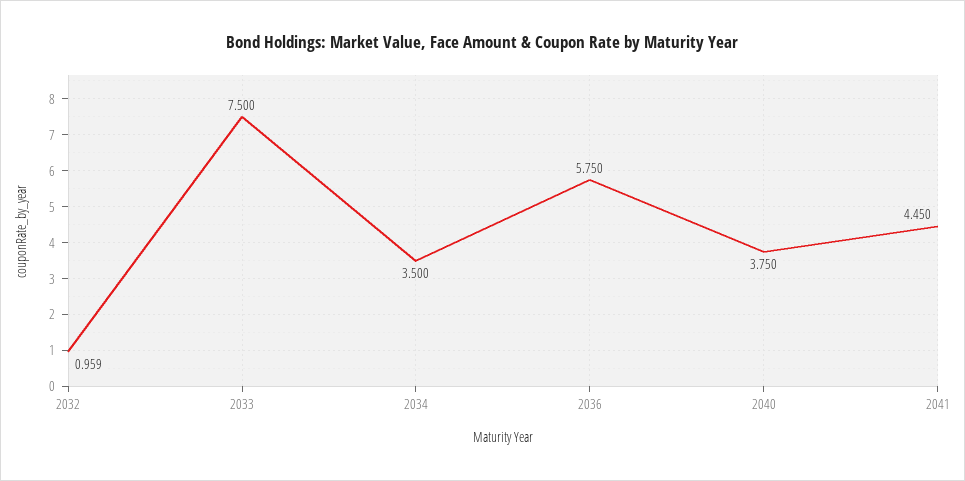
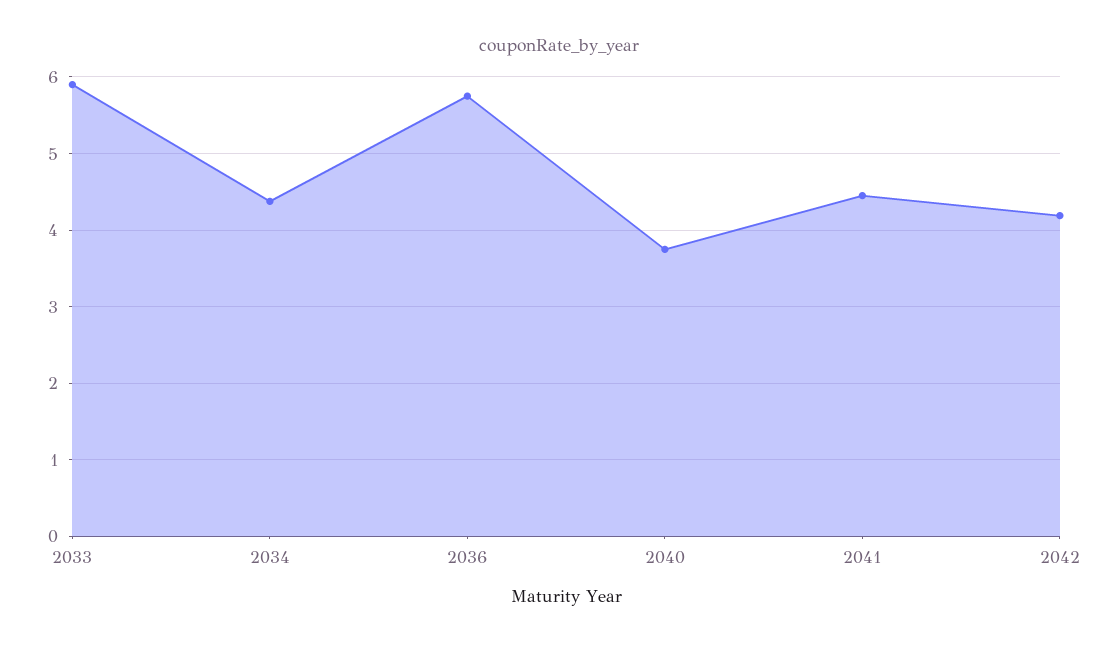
2032: 0.959 -> none
2033: 7.5 -> 5.9
2034: 3.5 -> 4.4
2042: none -> 4.2

